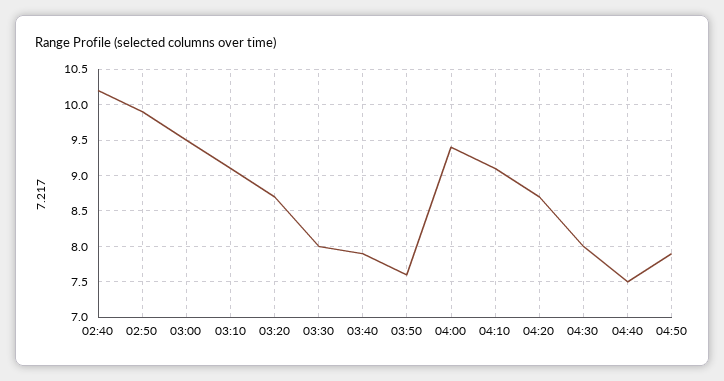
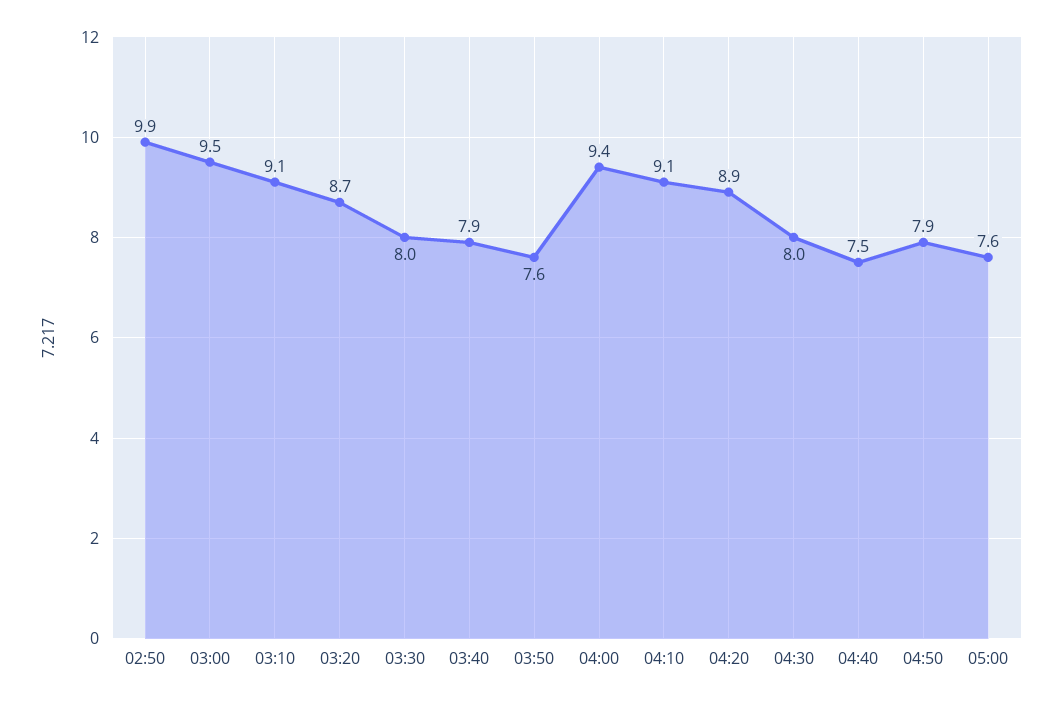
02:40: 10.2 -> none
04:20: 8.7 -> 8.9
05:00: none -> 7.6

